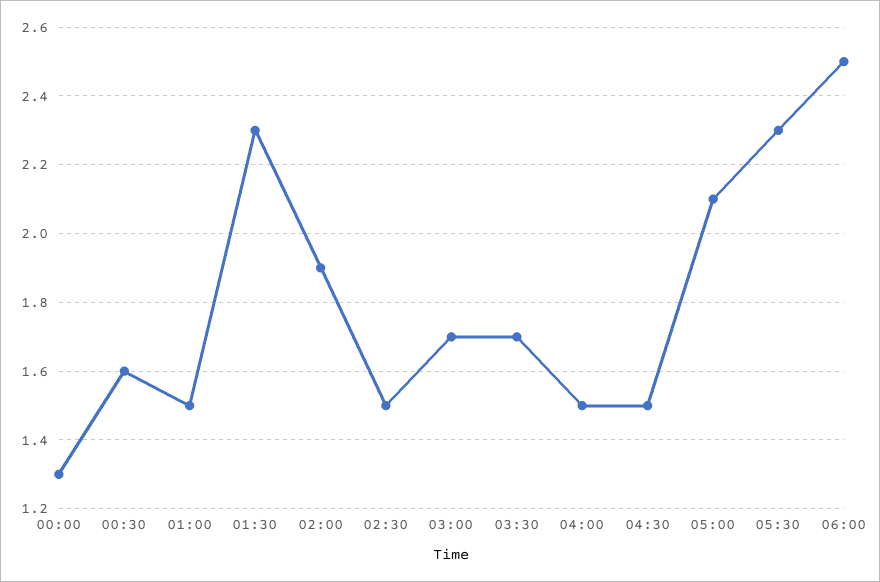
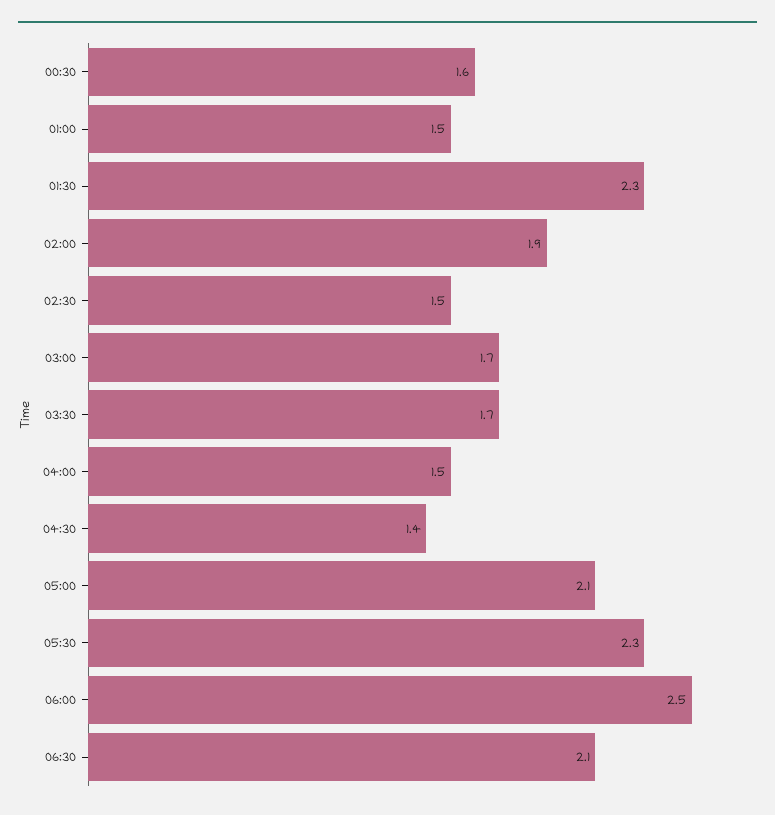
00:00: 1.3 -> none
04:30: 1.5 -> 1.4
06:30: none -> 2.1

